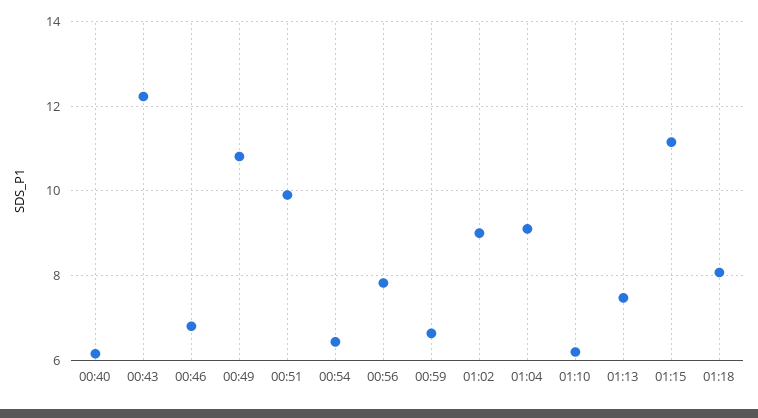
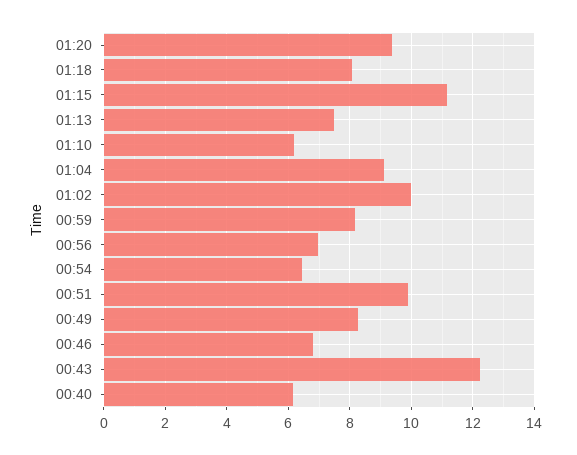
00:49: 10.8 -> 8.2
00:56: 7.8 -> 7
00:59: 6.6 -> 8.2
01:02: 9 -> 10
01:20: none -> 9.4

